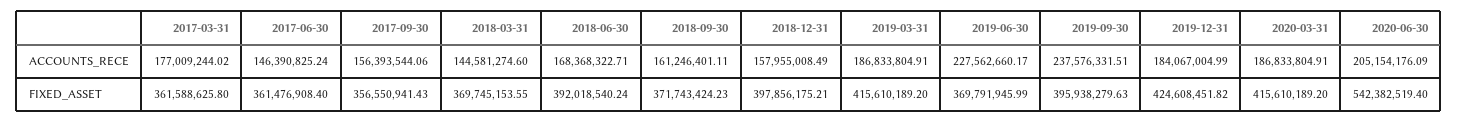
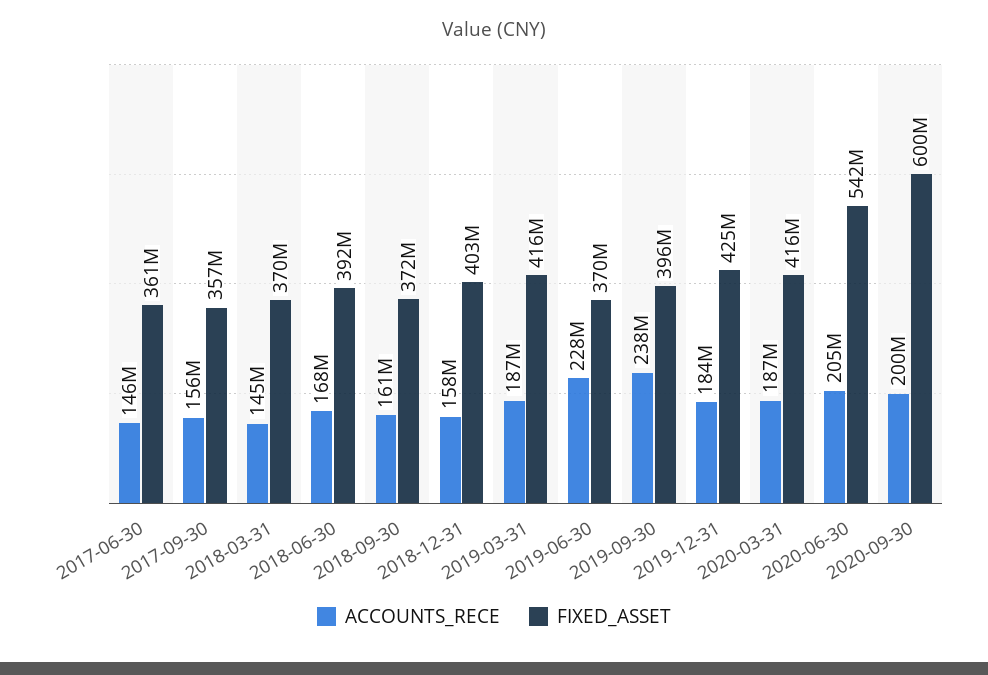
ACCOUNTS_RECE, 2017-03-31: 177009244.02 -> none
FIXED_ASSET, 2017-03-31: 361588625.8 -> none
FIXED_ASSET, 2018-12-31: 397856175.21 -> 403000000
ACCOUNTS_RECE, 2020-09-30: none -> 200000000
FIXED_ASSET, 2020-09-30: none -> 600000000

